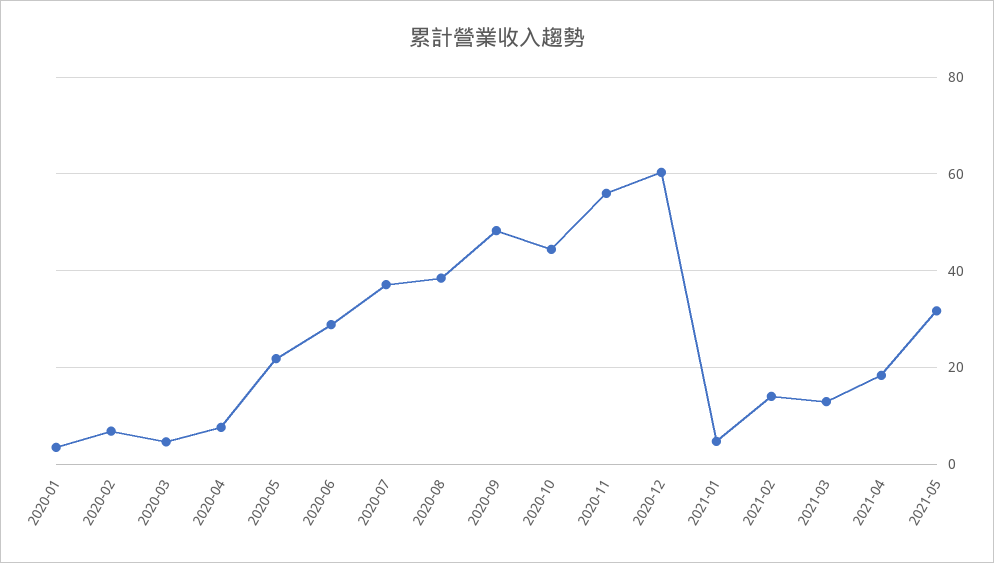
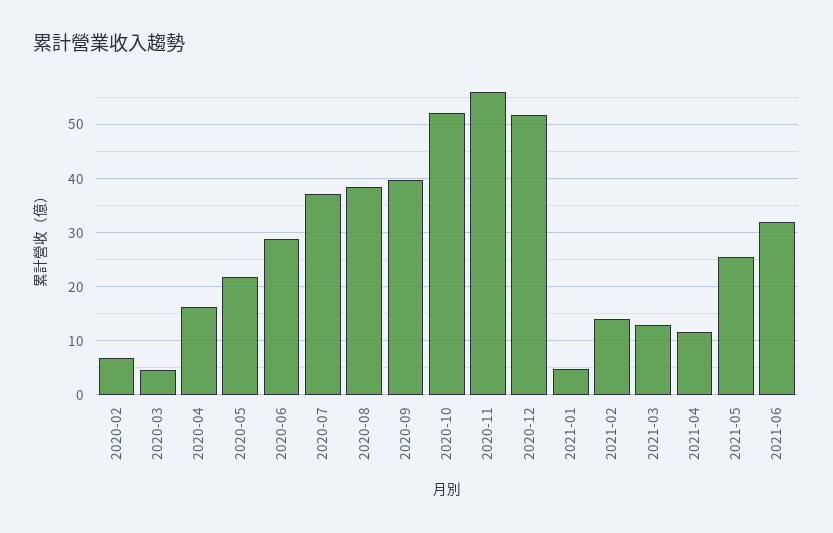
2020-01: 4 -> none
2020-04: 8 -> 16
2020-09: 48 -> 40
2020-10: 44 -> 52
2020-12: 60 -> 52
2021-04: 18 -> 12
2021-05: 32 -> 26
2021-06: none -> 32

